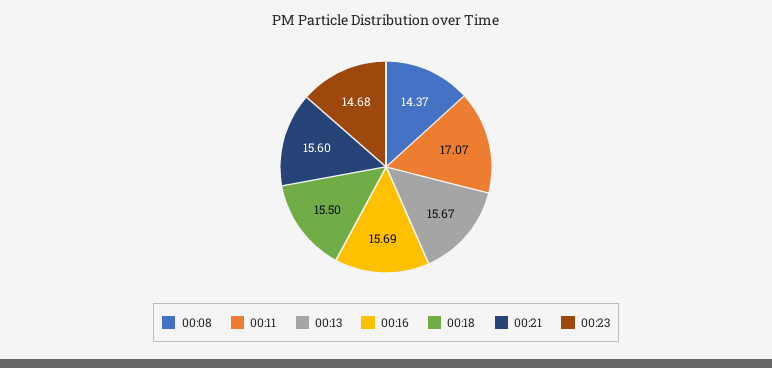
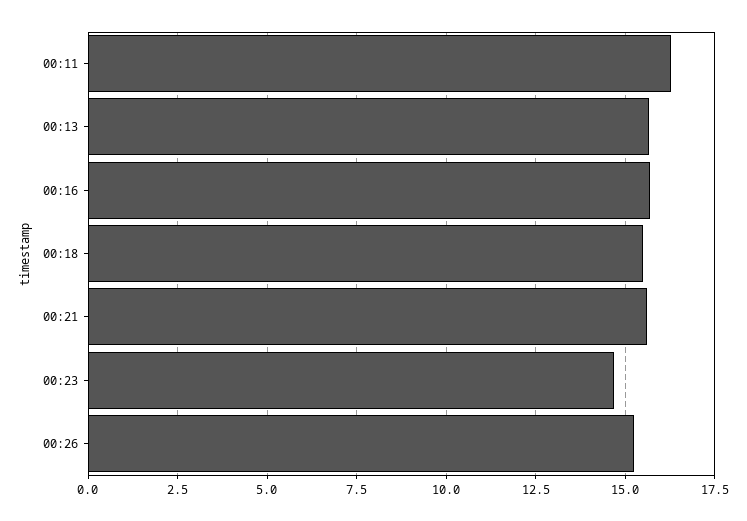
00:08: 14.37 -> none
00:11: 17.07 -> 16.25
00:26: none -> 15.25

